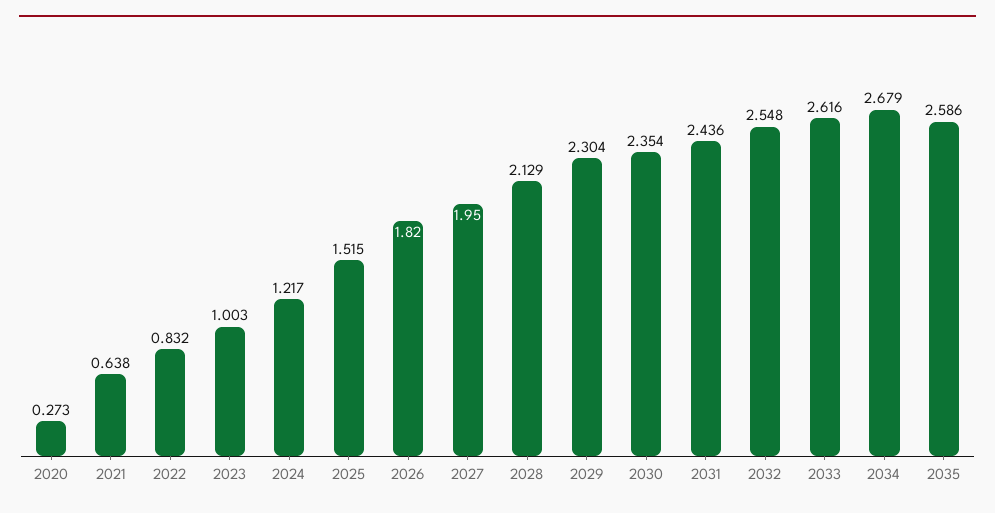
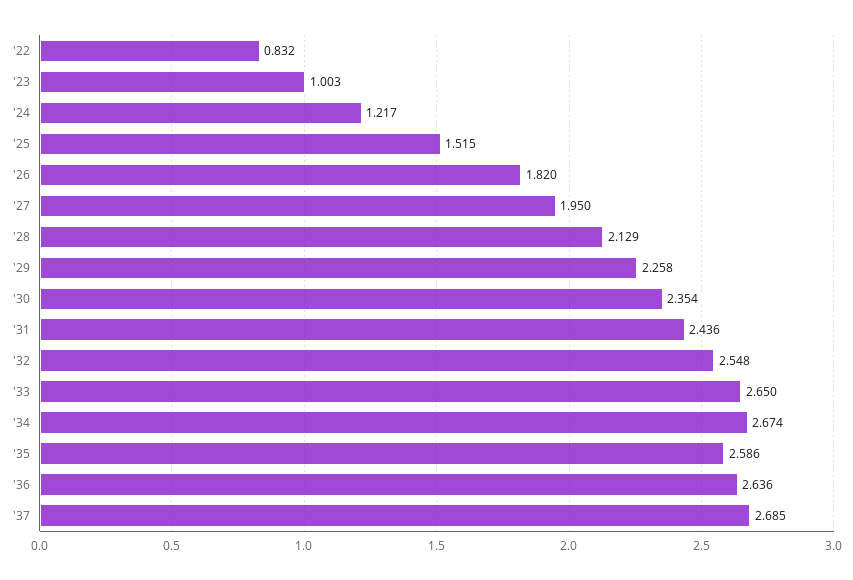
2020: 0.273 -> none
2021: 0.638 -> none
2029: 2.304 -> 2.258
2033: 2.616 -> 2.65
2034: 2.679 -> 2.674
'36: none -> 2.636
'37: none -> 2.685

